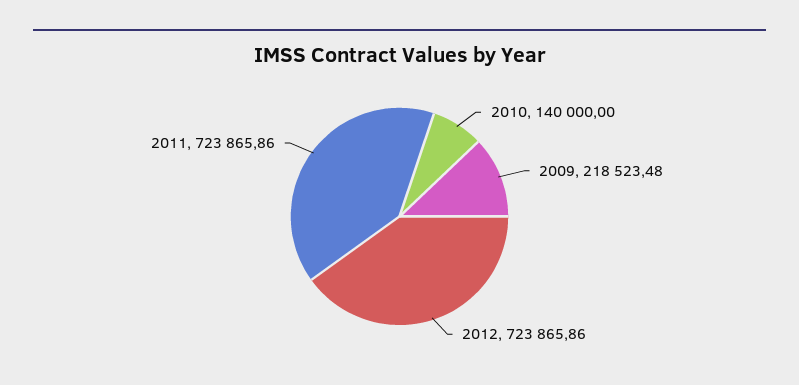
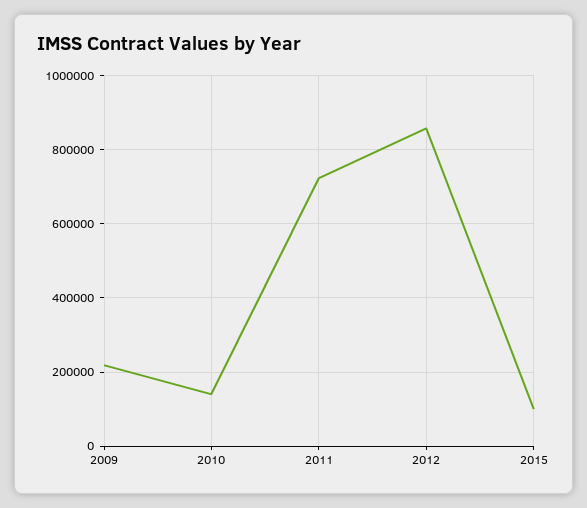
2012: 723865.86 -> 860000
2015: none -> 100000

